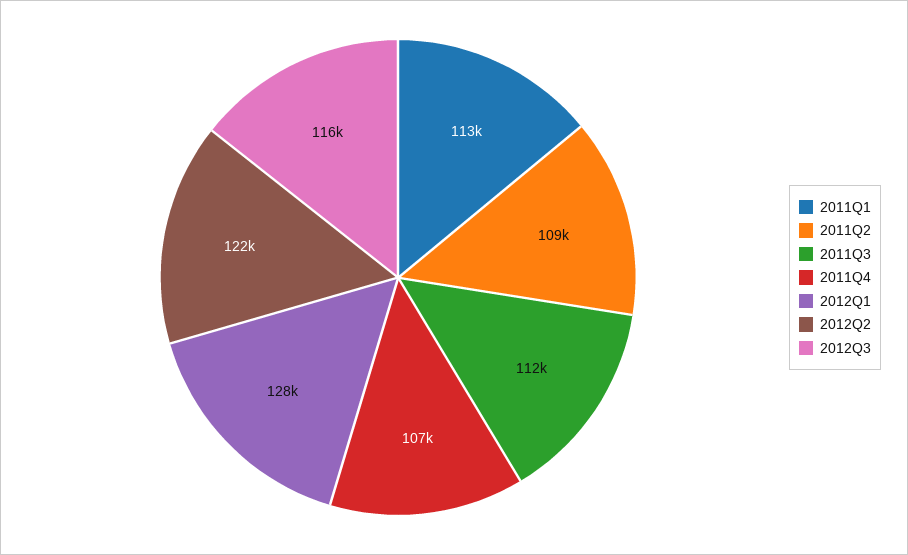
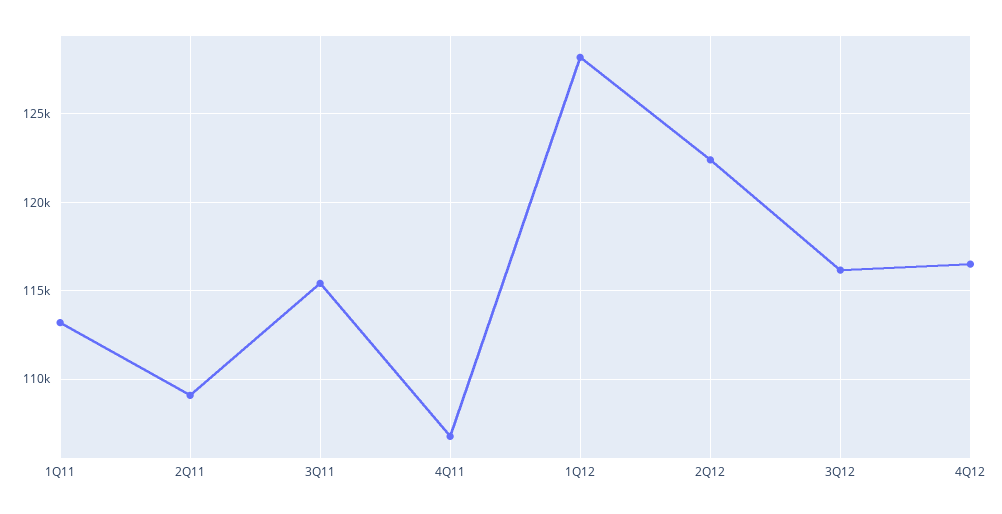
2011Q3: 112000 -> 115500
4Q12: none -> 116500

